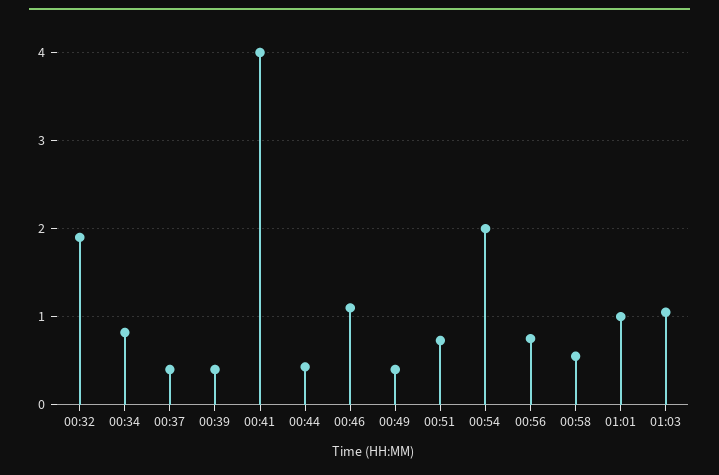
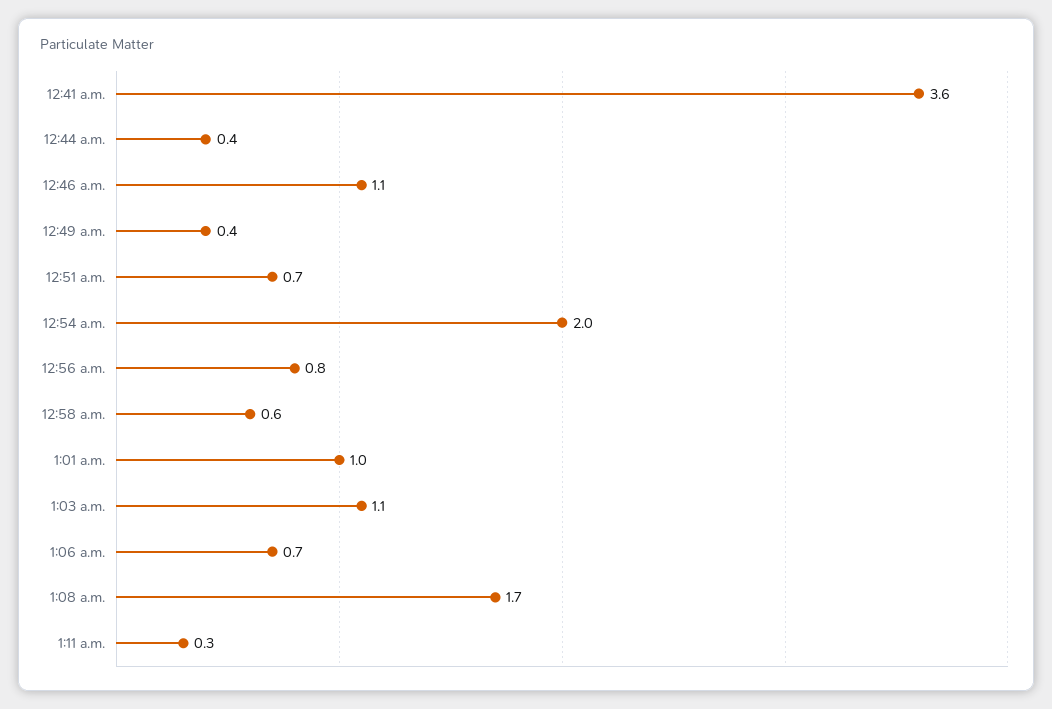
00:32: 1.9 -> none
00:34: 0.8 -> none
00:37: 0.4 -> none
00:39: 0.4 -> none
00:41: 4 -> 3.6
1:06 a.m.: none -> 0.7
1:08 a.m.: none -> 1.7
1:11 a.m.: none -> 0.3

